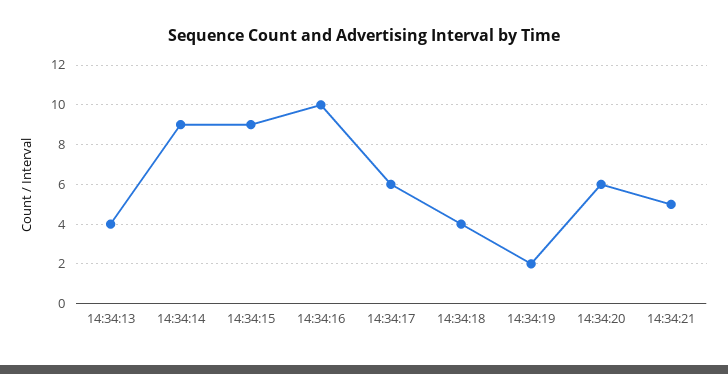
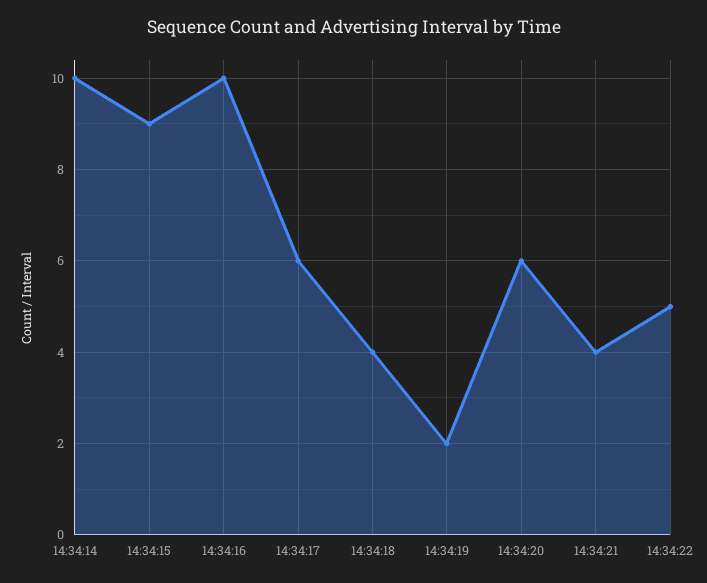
14:34:13: 4 -> none
14:34:14: 9 -> 10
14:34:21: 5 -> 4
14:34:22: none -> 5

